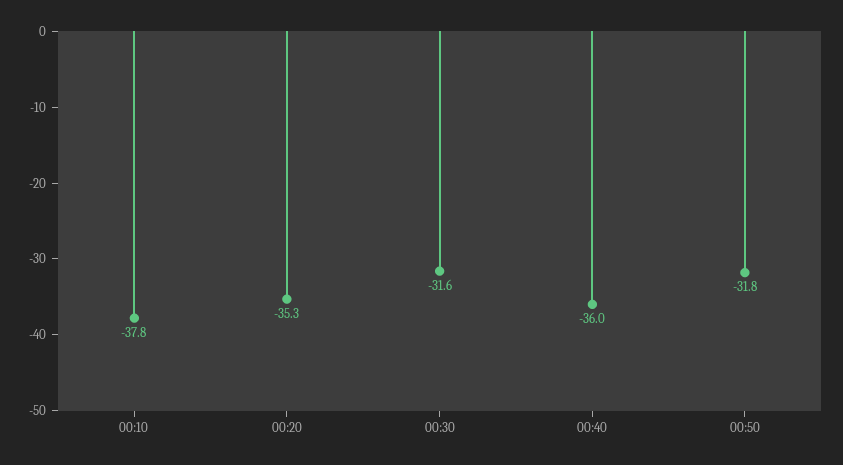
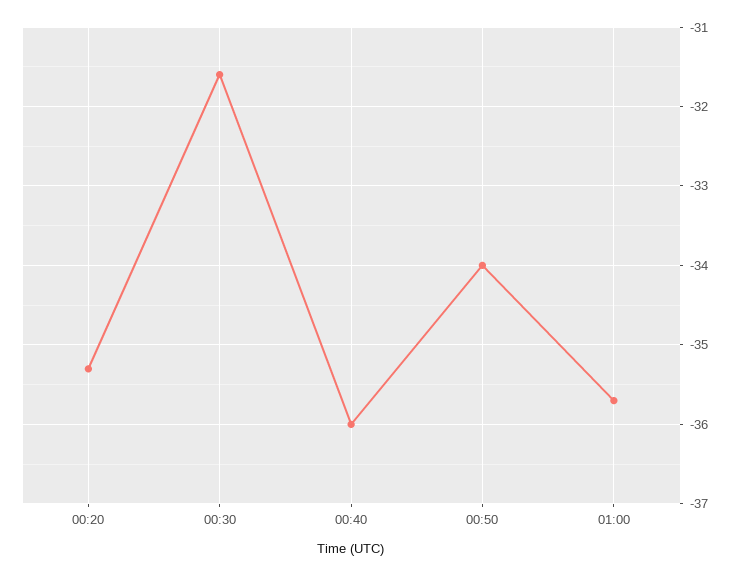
00:10: -37.8 -> none
00:50: -31.8 -> -34
01:00: none -> -35.7

